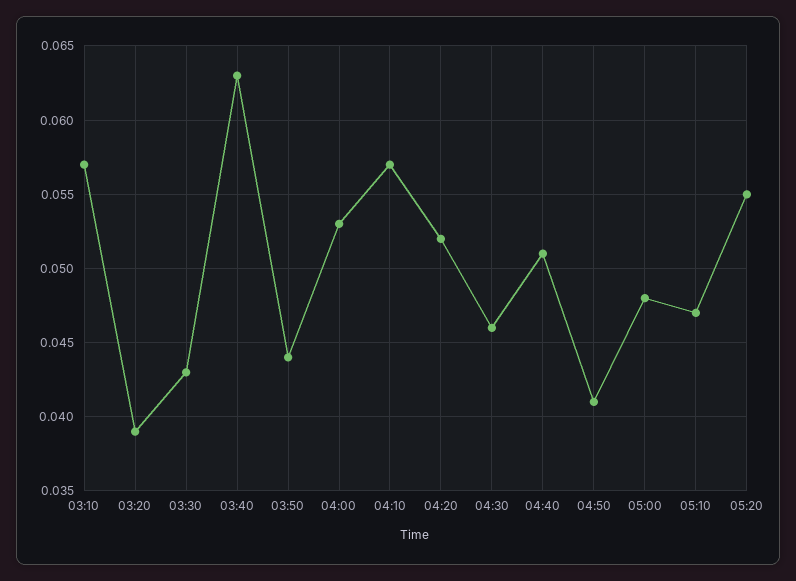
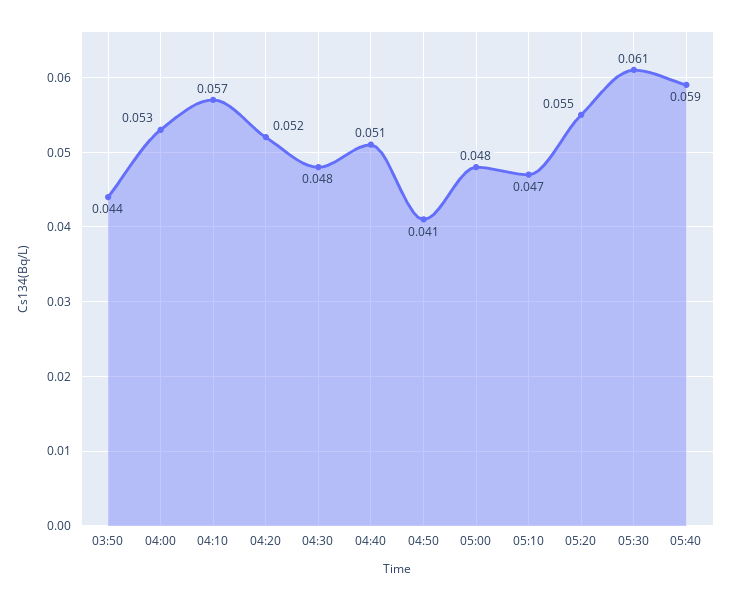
03:10: 0.057 -> none
03:20: 0.039 -> none
03:30: 0.043 -> none
03:40: 0.063 -> none
04:30: 0.046 -> 0.048
05:30: none -> 0.061
05:40: none -> 0.059

